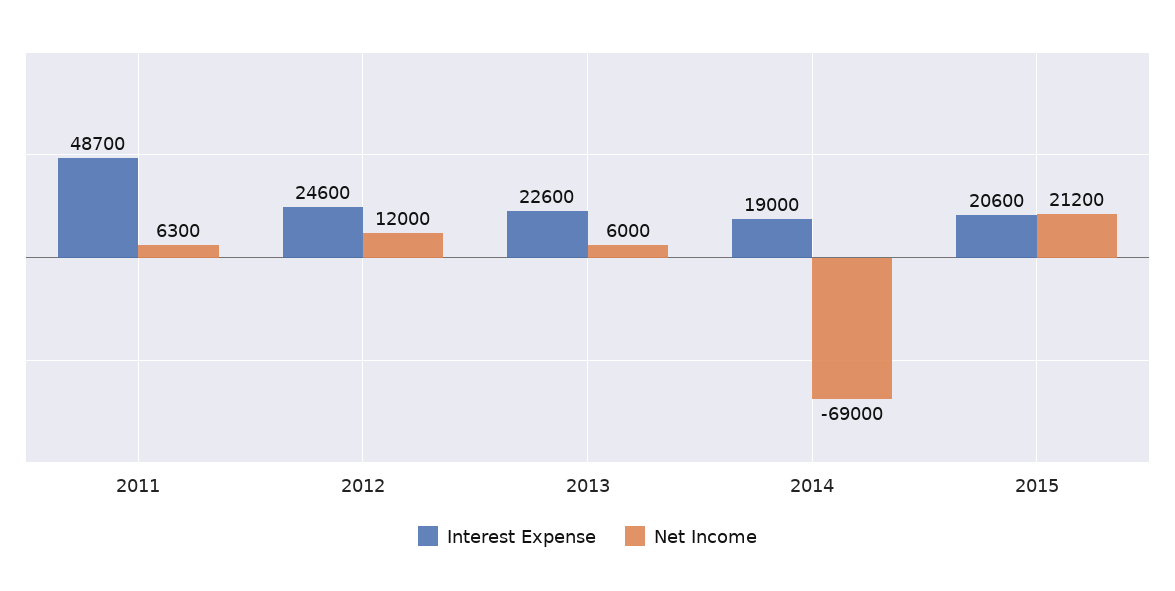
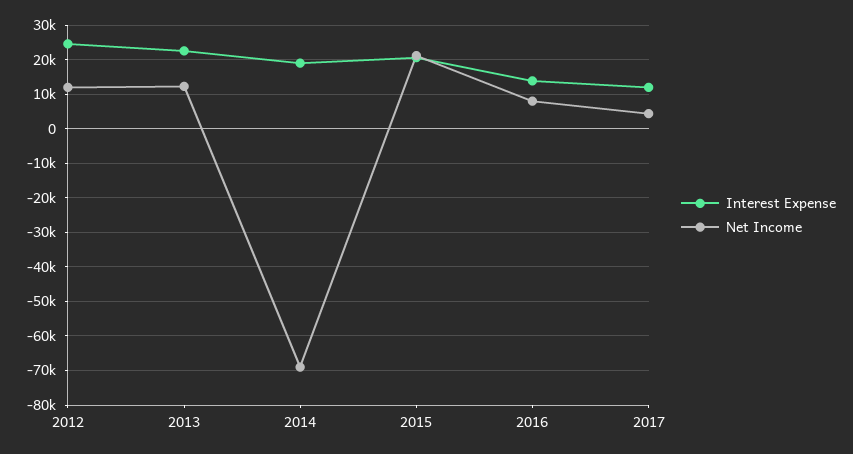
Interest Expense, 2011: 48700 -> none
Net Income, 2011: 6300 -> none
Net Income, 2013: 6000 -> 12000
Interest Expense, 2016: none -> 14000
Net Income, 2016: none -> 8000
Interest Expense, 2017: none -> 12000
Net Income, 2017: none -> 4000

